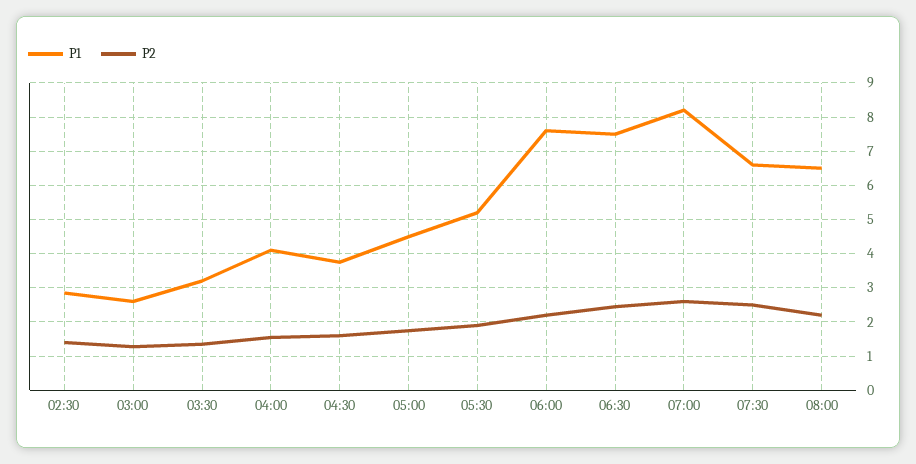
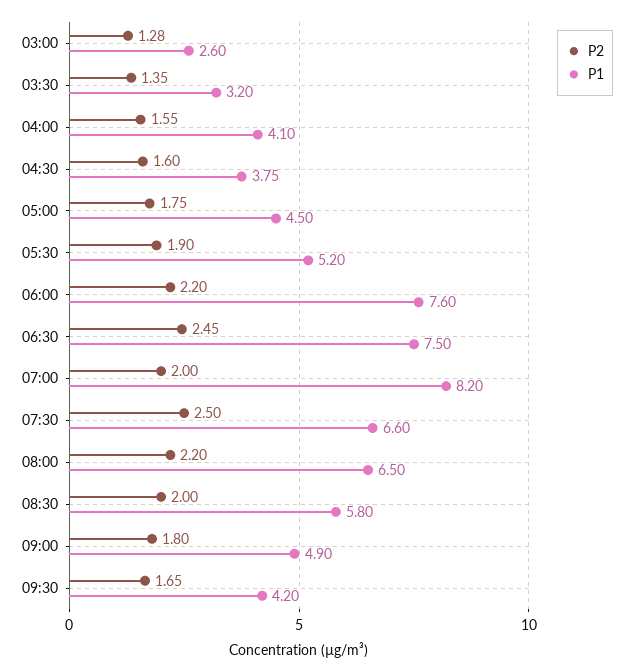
P1, 02:30: 2.8 -> none
P2, 02:30: 1.4 -> none
P2, 07:00: 2.6 -> 2
P2, 08:30: none -> 2
P1, 08:30: none -> 5.8
P2, 09:00: none -> 1.8
P1, 09:00: none -> 4.9
P2, 09:30: none -> 1.65
P1, 09:30: none -> 4.2

